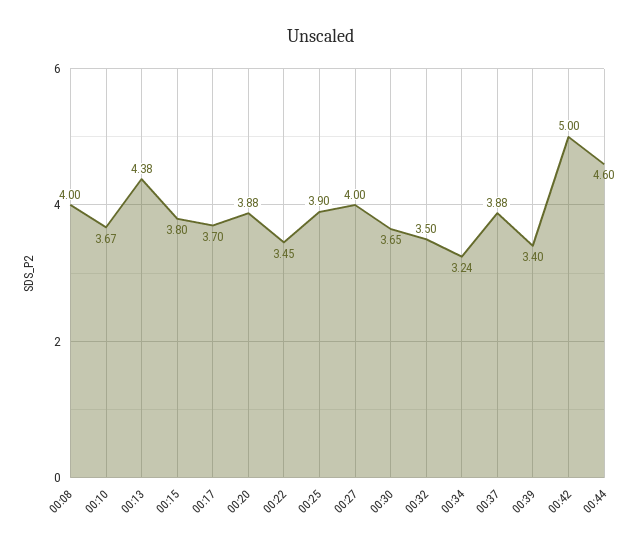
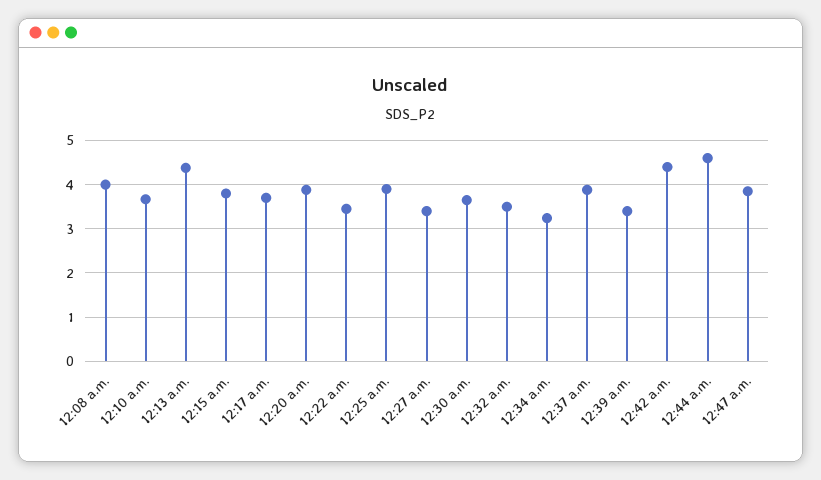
00:27: 4 -> 3.4
00:42: 5 -> 4.4
12:47 a.m.: none -> 3.8

